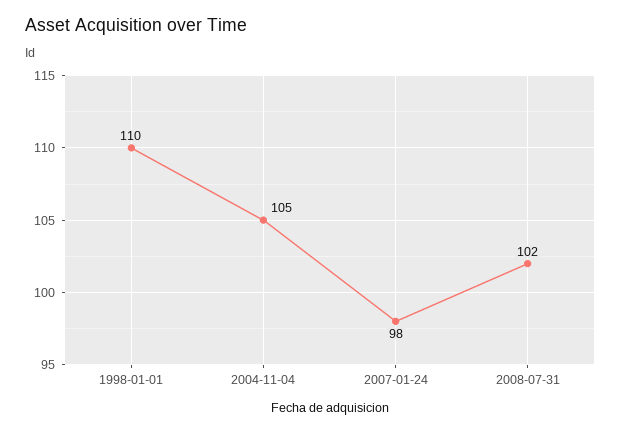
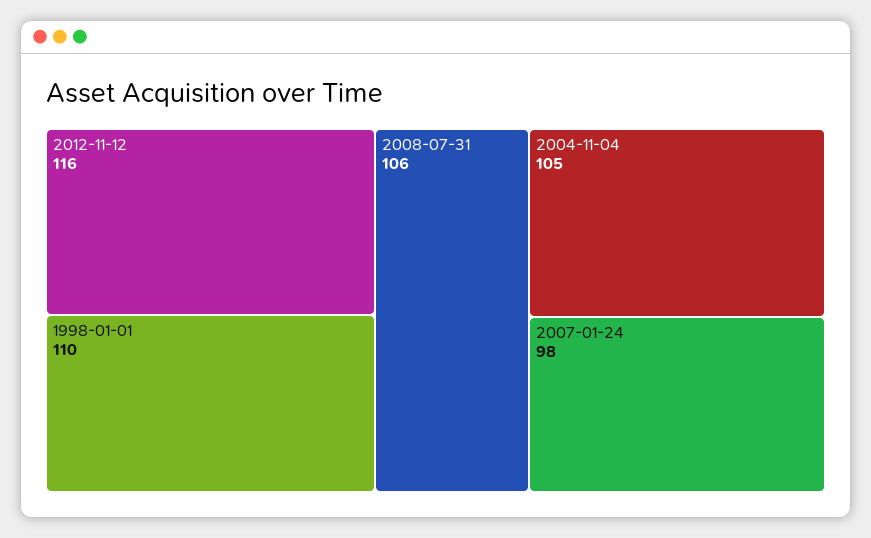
2008-07-31: 102 -> 106
2012-11-12: none -> 116

